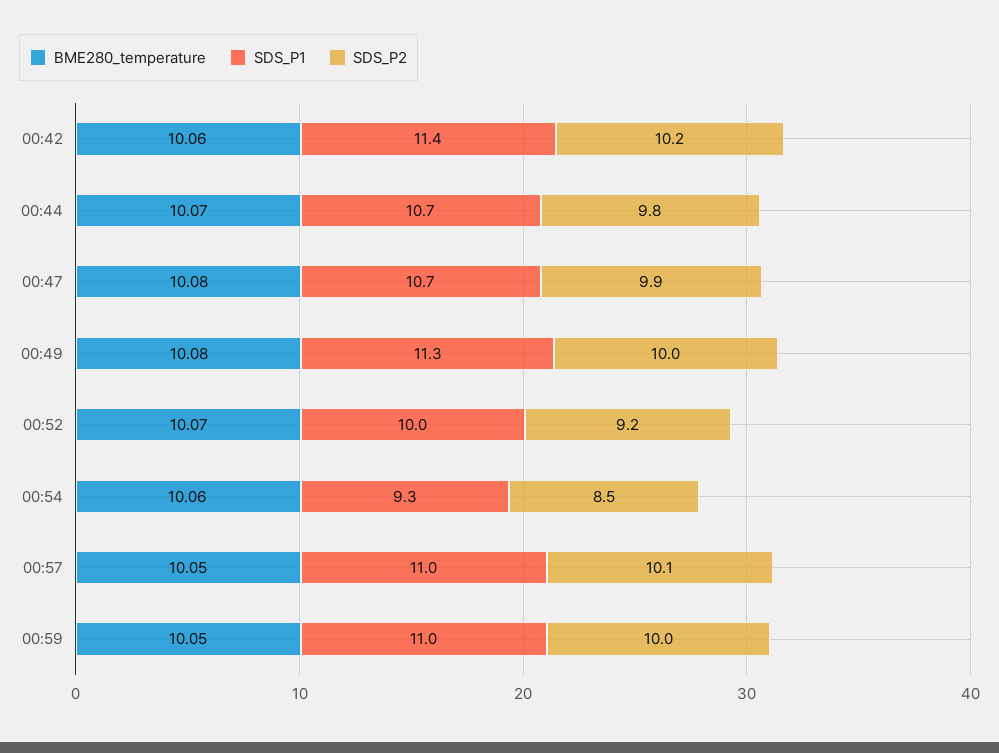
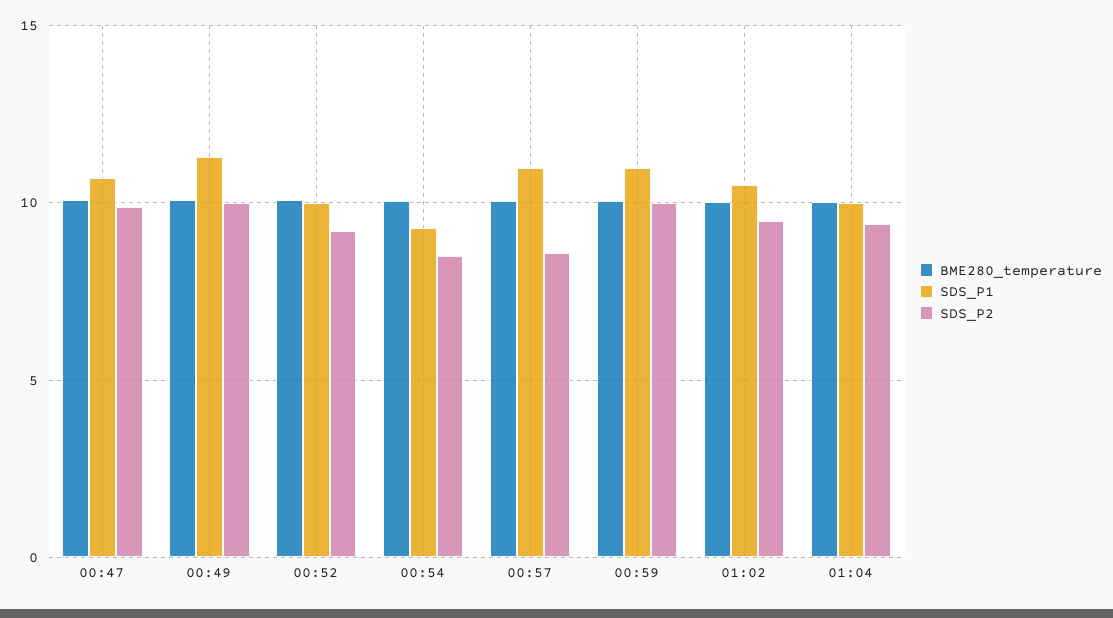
BME280_temperature, 00:42: 10.06 -> none
SDS_P1, 00:42: 11.4 -> none
SDS_P2, 00:42: 10.2 -> none
BME280_temperature, 00:44: 10.07 -> none
SDS_P1, 00:44: 10.7 -> none
SDS_P2, 00:44: 9.8 -> none
SDS_P2, 00:57: 10.1 -> 8.5
BME280_temperature, 01:02: none -> 10
SDS_P1, 01:02: none -> 10.5
SDS_P2, 01:02: none -> 9.5
BME280_temperature, 01:04: none -> 10
SDS_P1, 01:04: none -> 10
SDS_P2, 01:04: none -> 9.5

